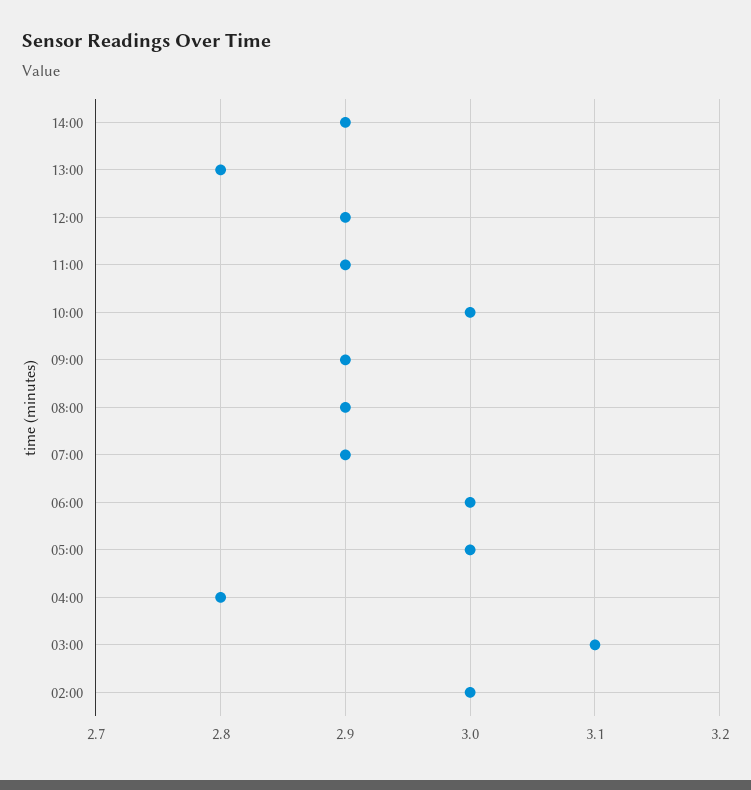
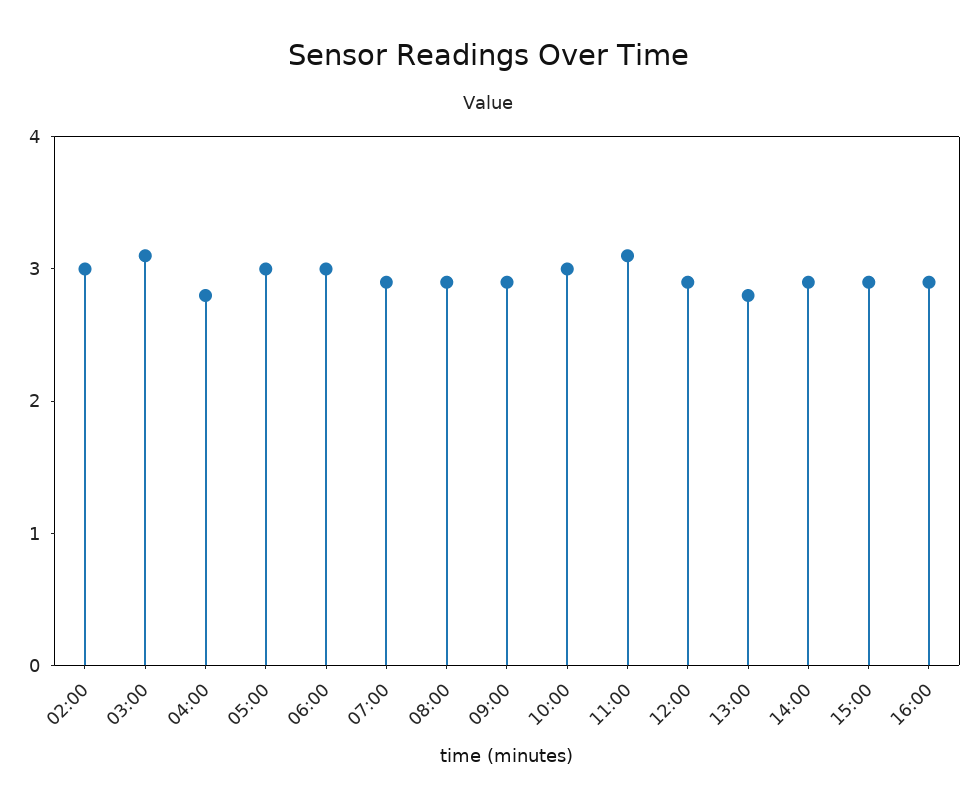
11:00: 2.9 -> 3.1
15:00: none -> 2.9
16:00: none -> 2.9

